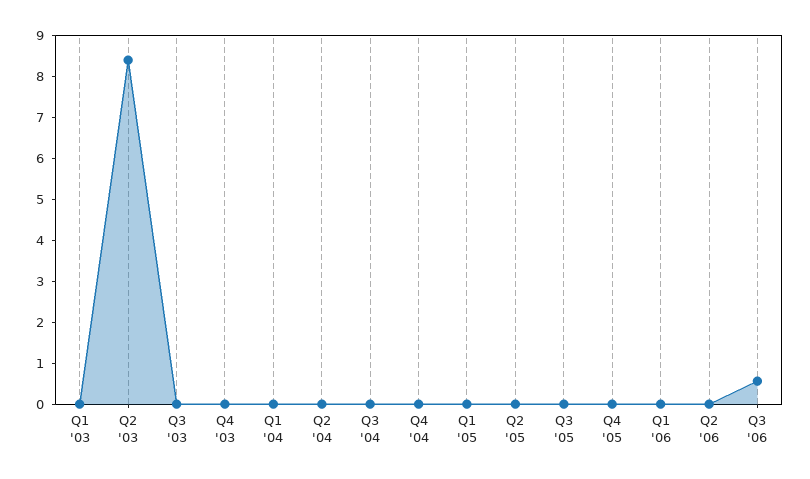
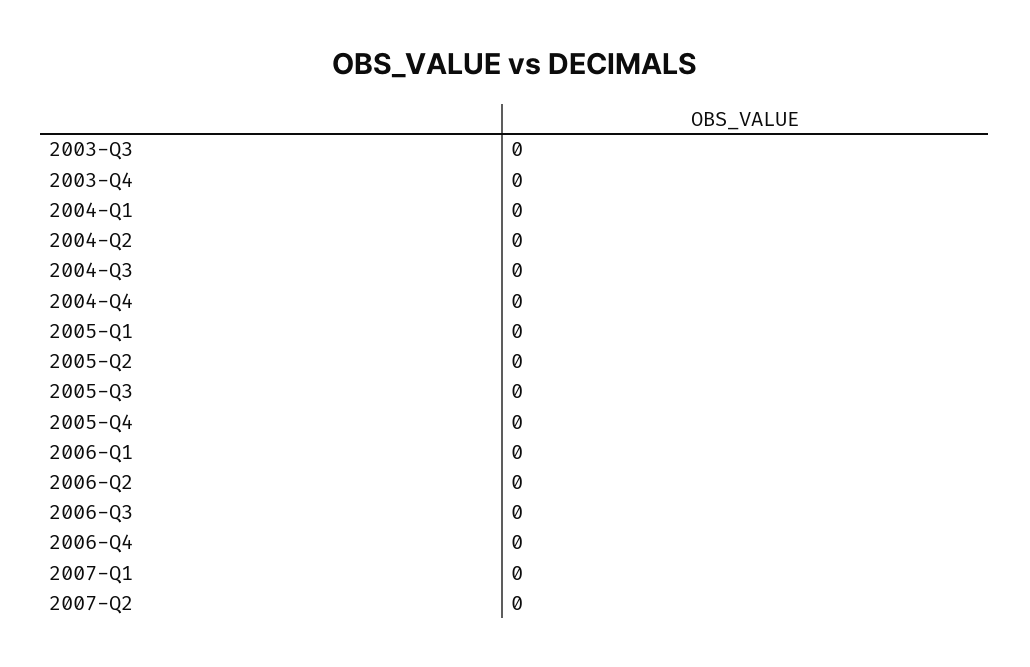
Q1 '03: 0 -> none
Q2 '03: 8.4 -> none
Q3 '06: 0.6 -> 0
2006-Q4: none -> 0
2007-Q1: none -> 0
2007-Q2: none -> 0

